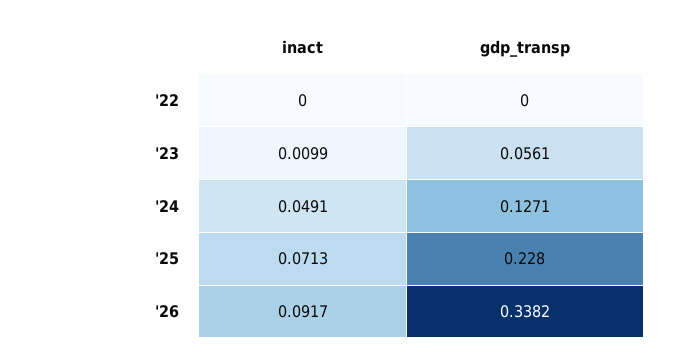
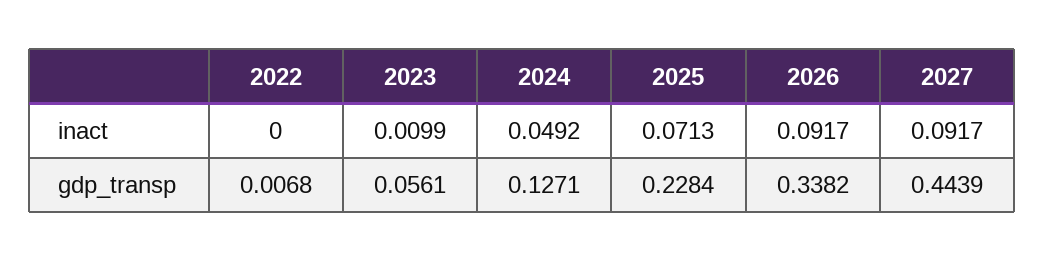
gdp_transp, '22: 0 -> 0.0068
inact, '24: 0.0491 -> 0.0492
gdp_transp, '25: 0.228 -> 0.2284
inact, 2027: none -> 0.0917
gdp_transp, 2027: none -> 0.4439

